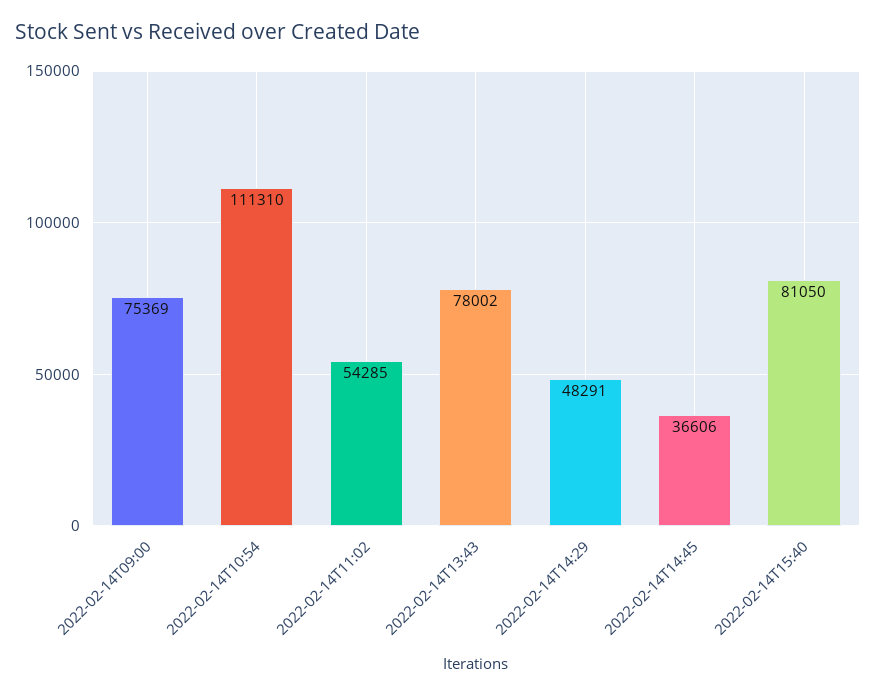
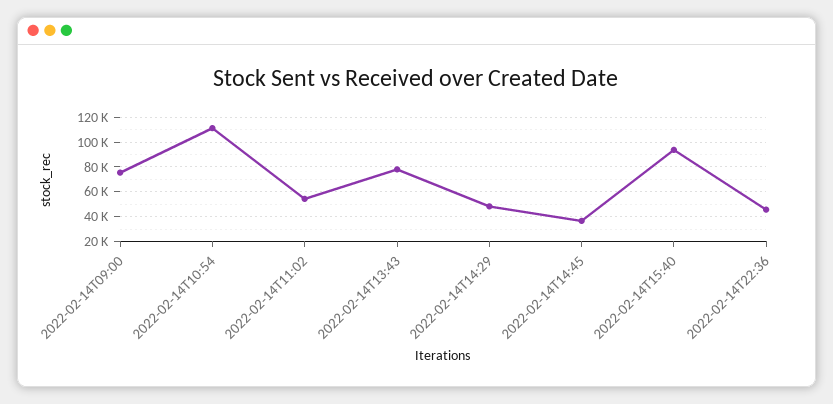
2022-02-14T15:40: 81050 -> 95000
2022-02-14T22:36: none -> 45000

